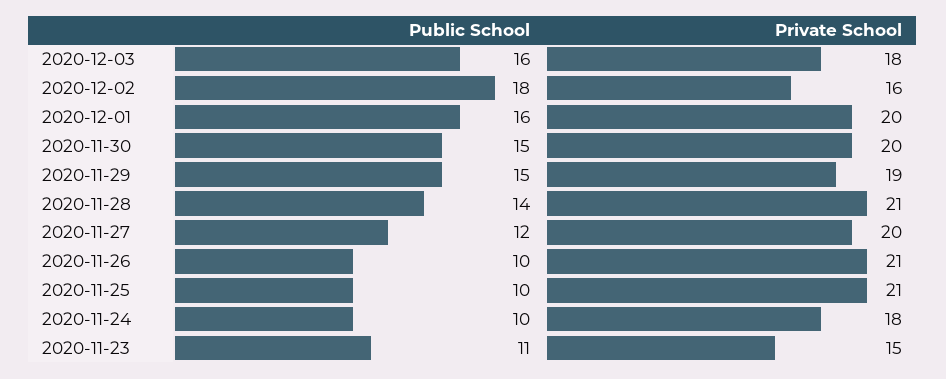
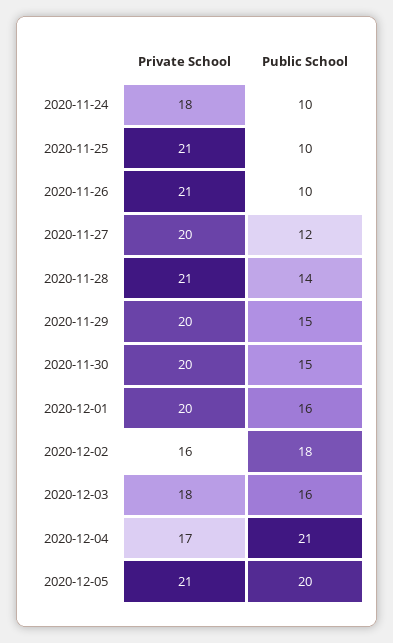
Private School, 2020-11-29: 19 -> 20
Public School, 2020-11-23: 11 -> none
Private School, 2020-11-23: 15 -> none
Private School, 2020-12-04: none -> 17
Public School, 2020-12-04: none -> 21
Private School, 2020-12-05: none -> 21
Public School, 2020-12-05: none -> 20

